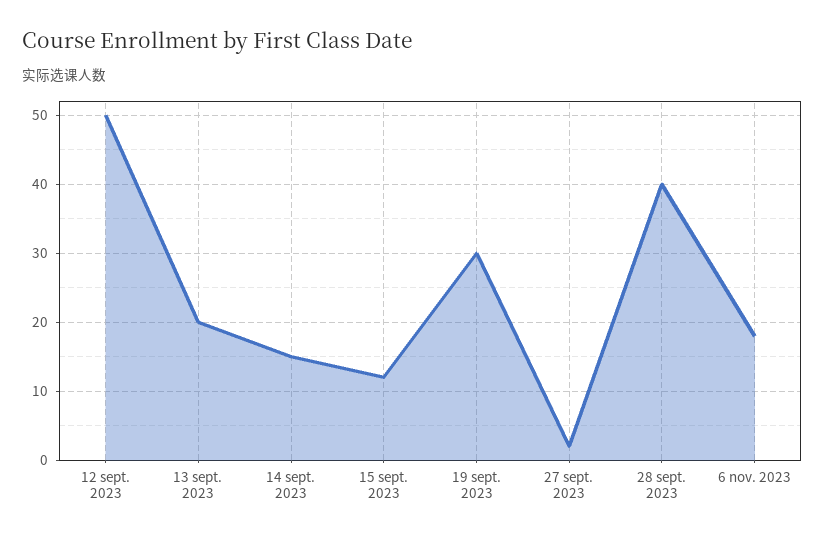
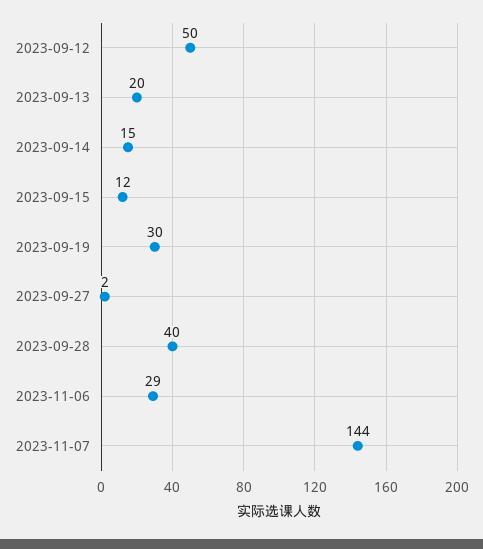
6 nov. 2023: 18 -> 29
2023-11-07: none -> 144

